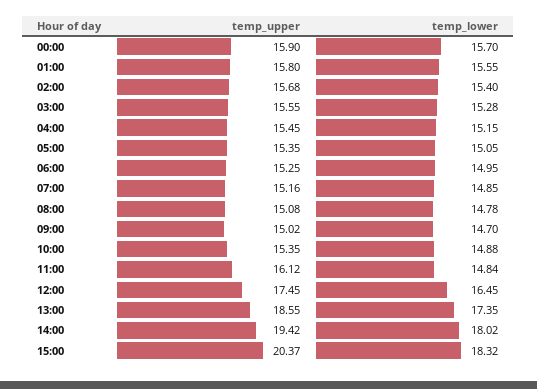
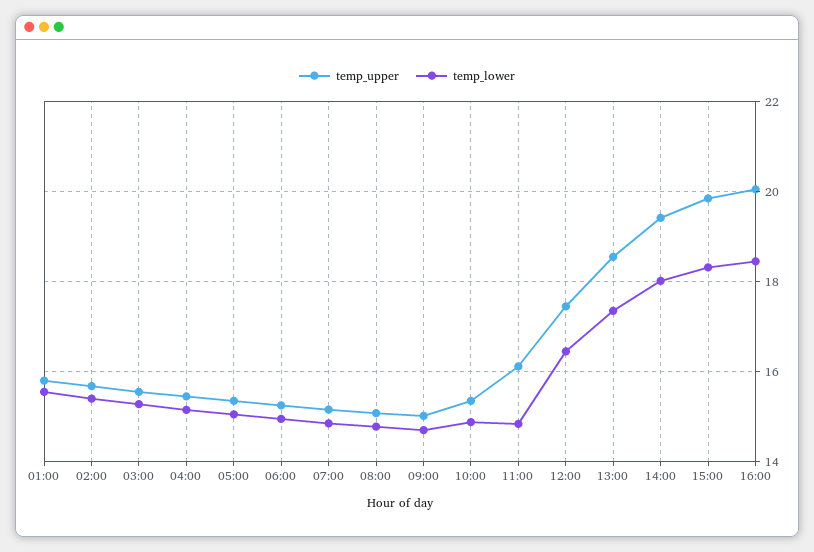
temp_upper, 00:00: 15.9 -> none
temp_lower, 00:00: 15.7 -> none
temp_upper, 15:00: 20.37 -> 19.8
temp_upper, 16:00: none -> 20
temp_lower, 16:00: none -> 18.4

